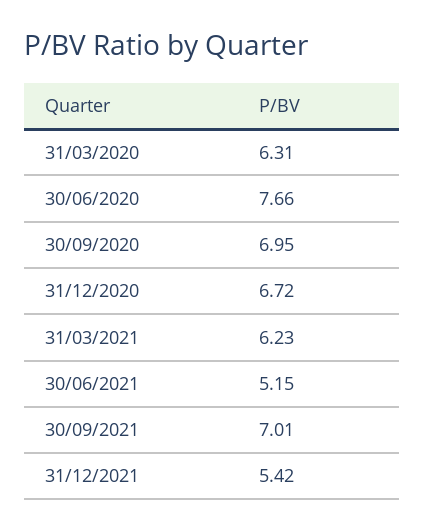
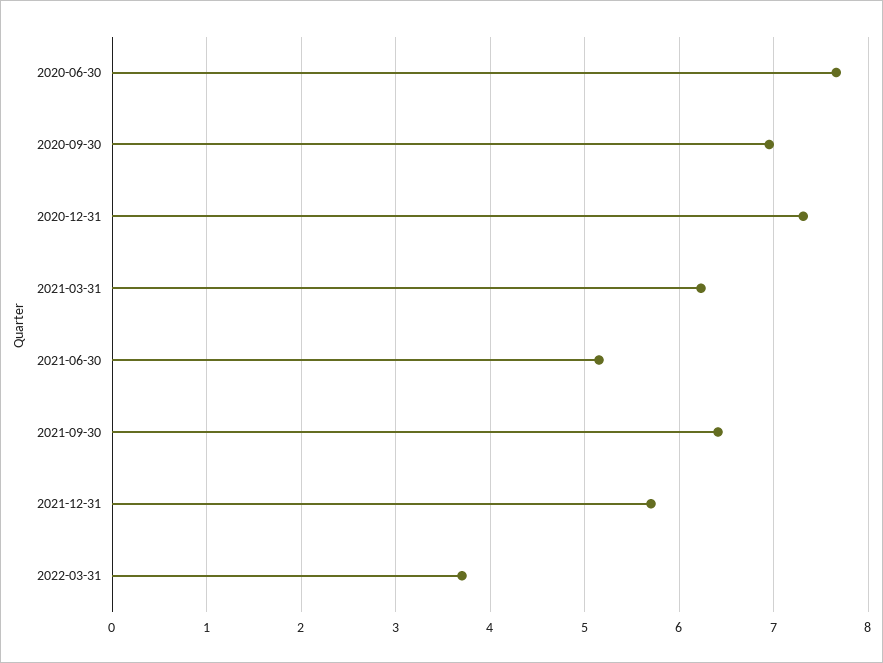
31/03/2020: 6.31 -> none
31/12/2020: 6.72 -> 7.3
30/09/2021: 7.01 -> 6.4
31/12/2021: 5.42 -> 5.7
2022-03-31: none -> 3.7

